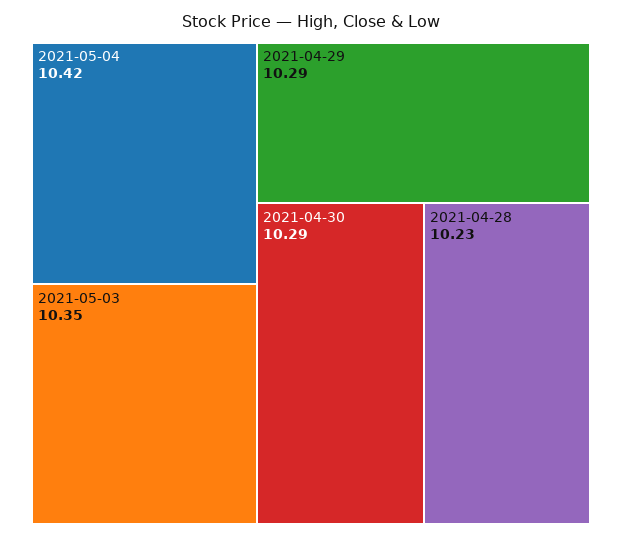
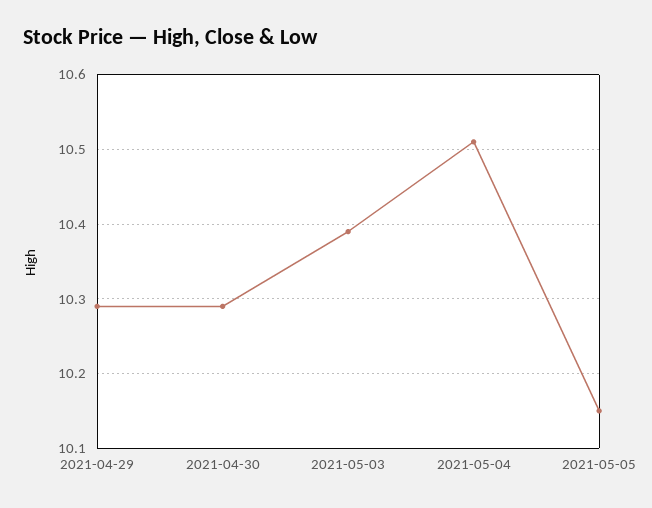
2021-05-04: 10.42 -> 10.51
2021-05-03: 10.35 -> 10.39
2021-04-28: 10.23 -> none
2021-05-05: none -> 10.15

